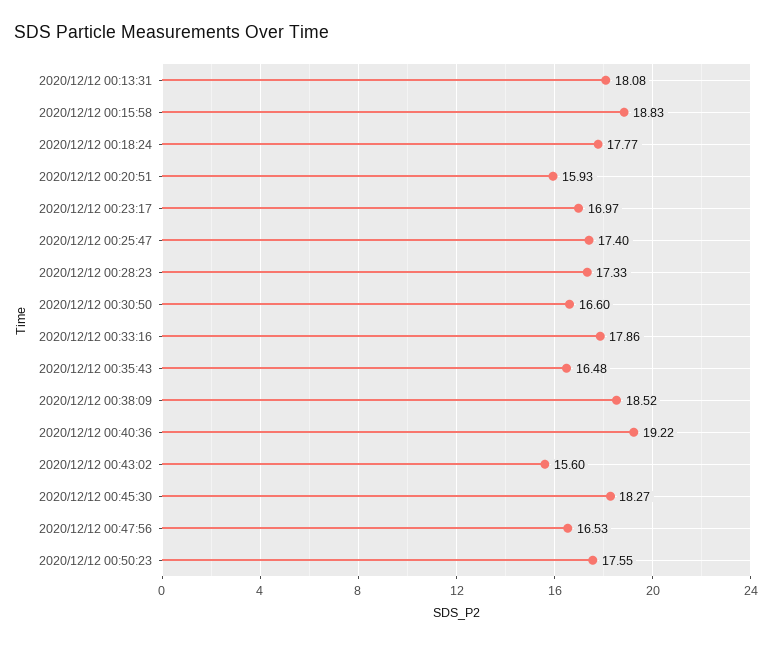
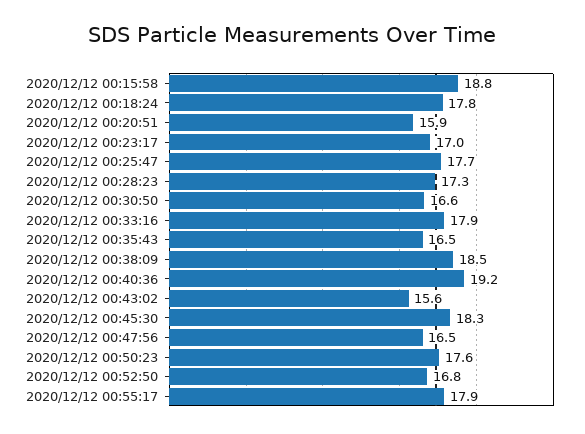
2020/12/12 00:13:31: 18.08 -> none
2020/12/12 00:25:47: 17.4 -> 17.7
2020/12/12 00:52:50: none -> 16.8
2020/12/12 00:55:17: none -> 17.9

